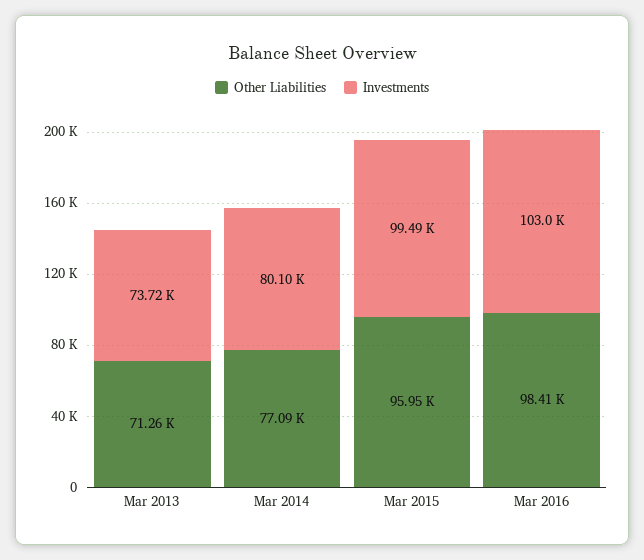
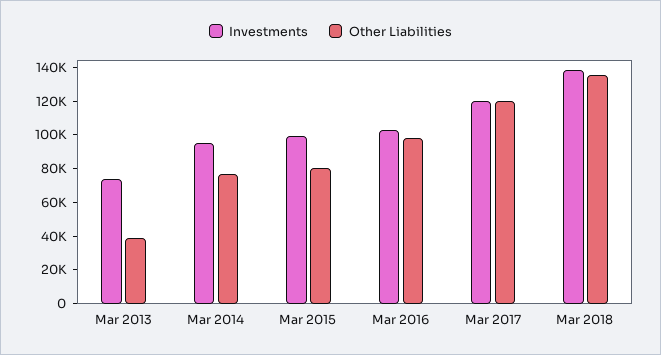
Other Liabilities, Mar 2013: 71260 -> 40000
Investments, Mar 2014: 80100 -> 95000
Other Liabilities, Mar 2015: 95950 -> 80000
Investments, Mar 2017: none -> 120000
Other Liabilities, Mar 2017: none -> 120000
Investments, Mar 2018: none -> 140000
Other Liabilities, Mar 2018: none -> 135000

